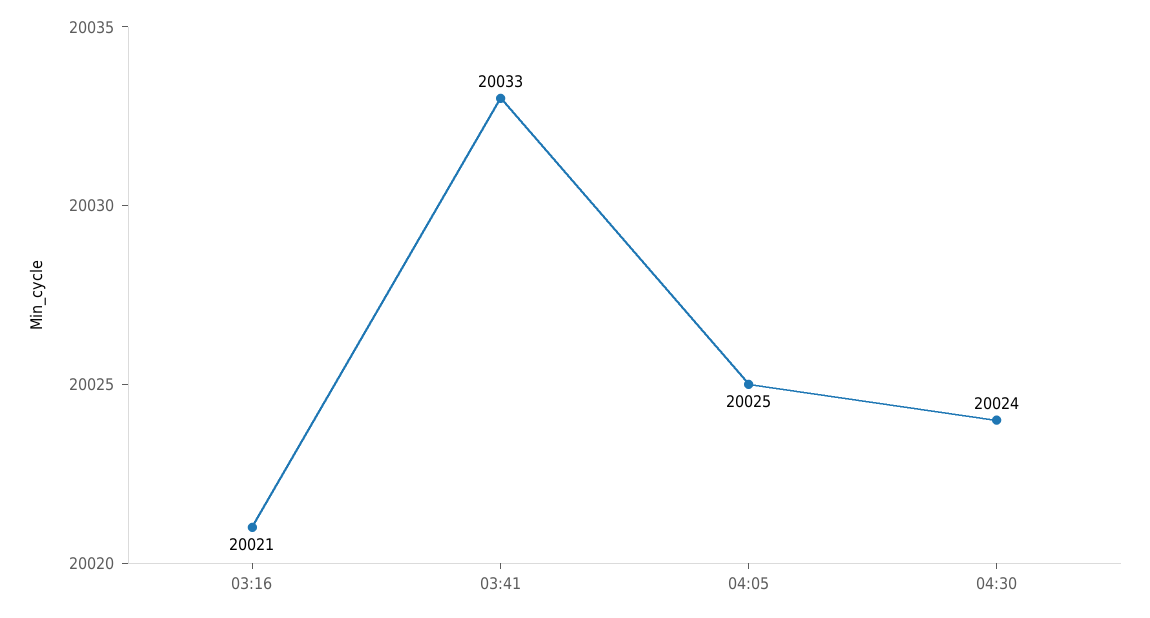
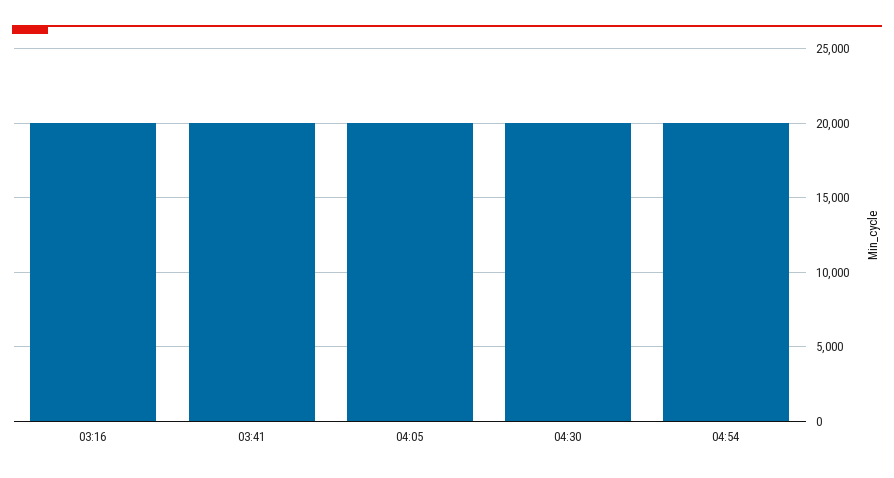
04:54: none -> 20000

